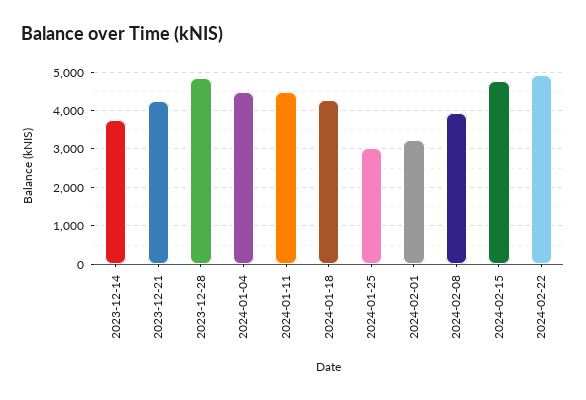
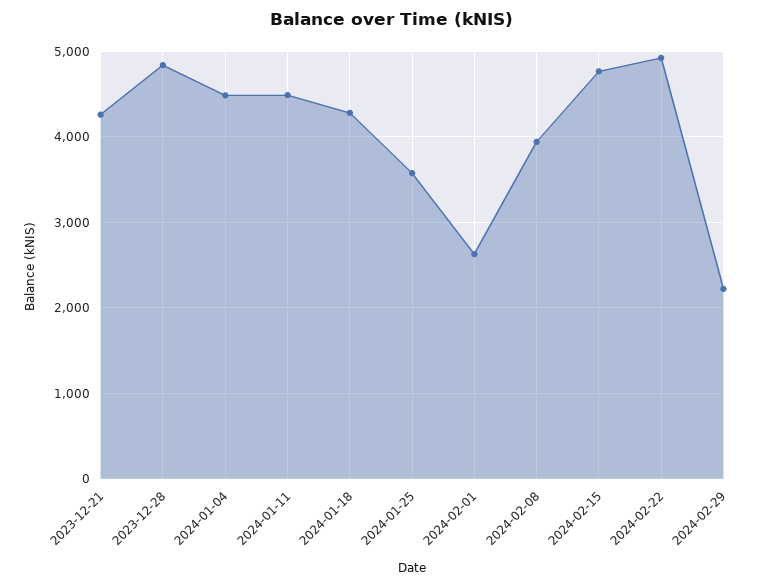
2023-12-14: 3800 -> none
2024-01-25: 3000 -> 3600
2024-02-01: 3200 -> 2600
2024-02-29: none -> 2200

